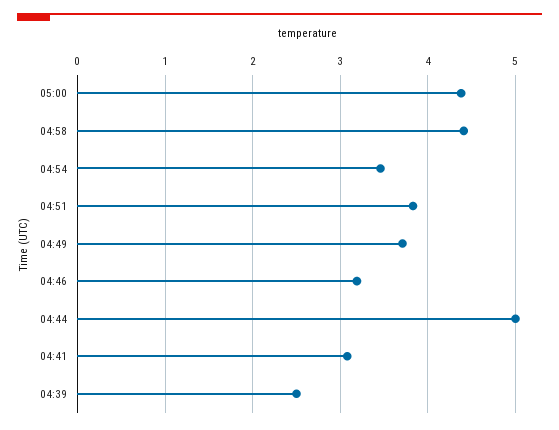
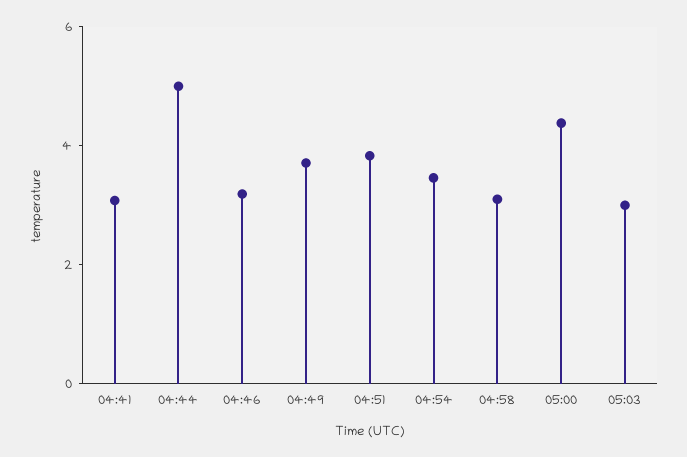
04:58: 4.4 -> 3
04:39: 2.5 -> none
05:03: none -> 3

